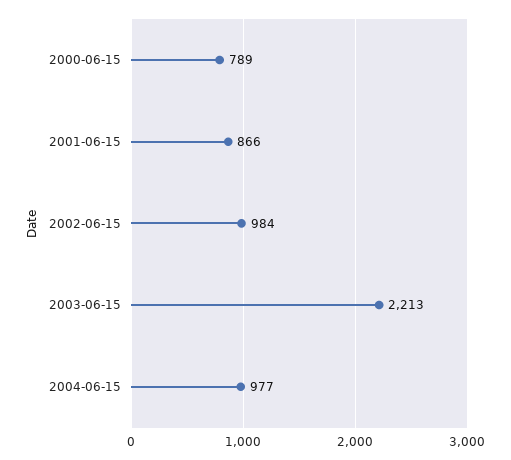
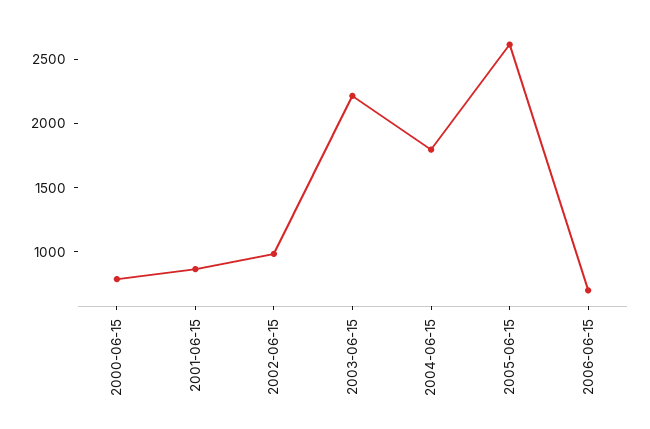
2004-06-15: 977 -> 1800
2005-06-15: none -> 2600
2006-06-15: none -> 700

